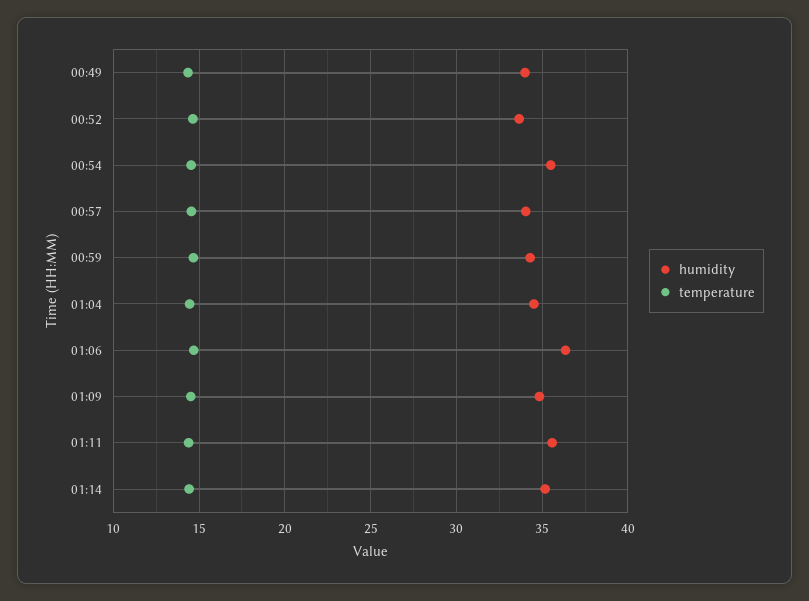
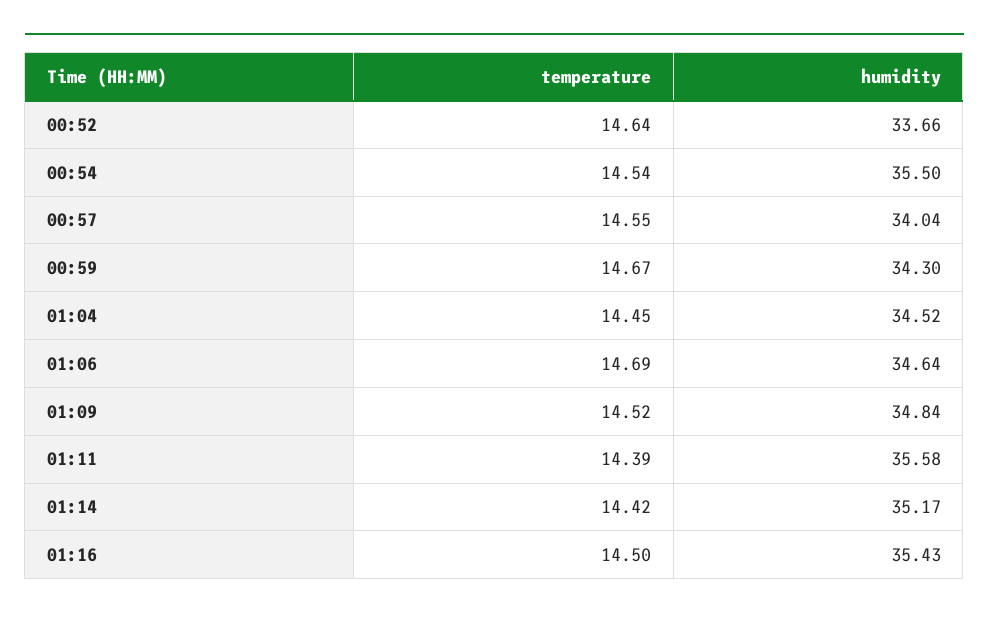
humidity, 00:49: 34 -> none
temperature, 00:49: 14.5 -> none
humidity, 01:06: 36.5 -> 34.64
temperature, 01:16: none -> 14.5
humidity, 01:16: none -> 35.43

